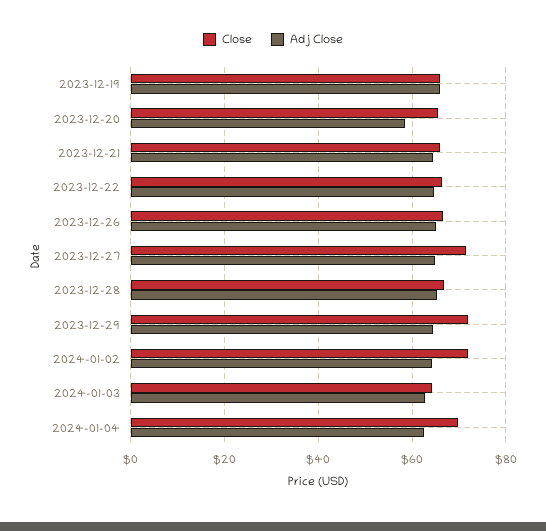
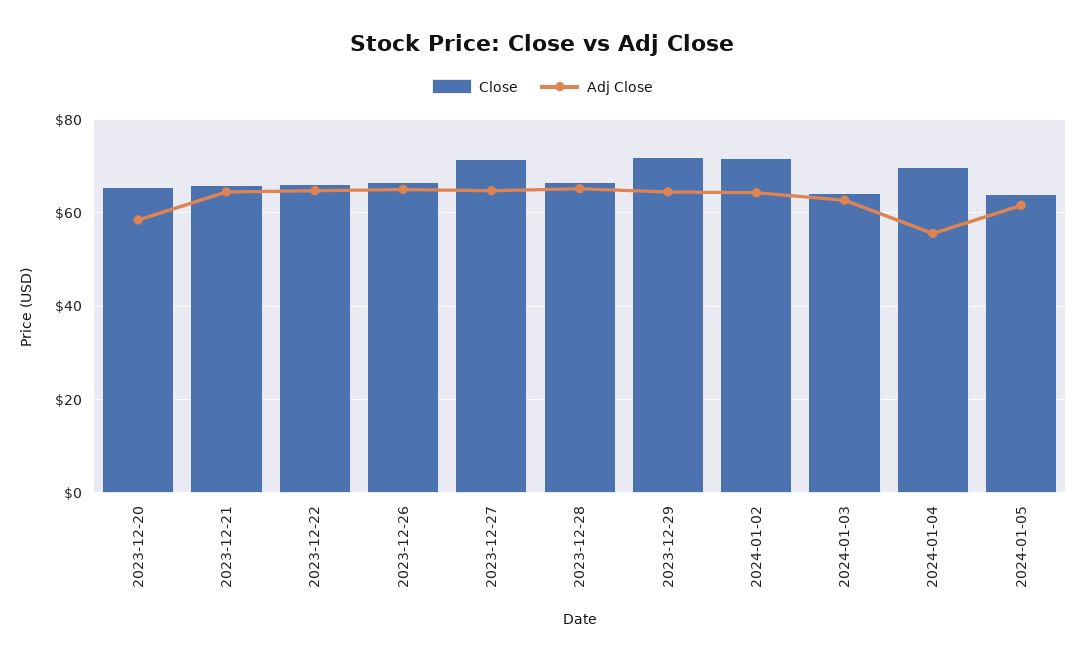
Close, 2023-12-19: 66 -> none
Adj Close, 2023-12-19: 66 -> none
Adj Close, 2024-01-04: 62 -> 56
Close, 2024-01-05: none -> 64
Adj Close, 2024-01-05: none -> 62

